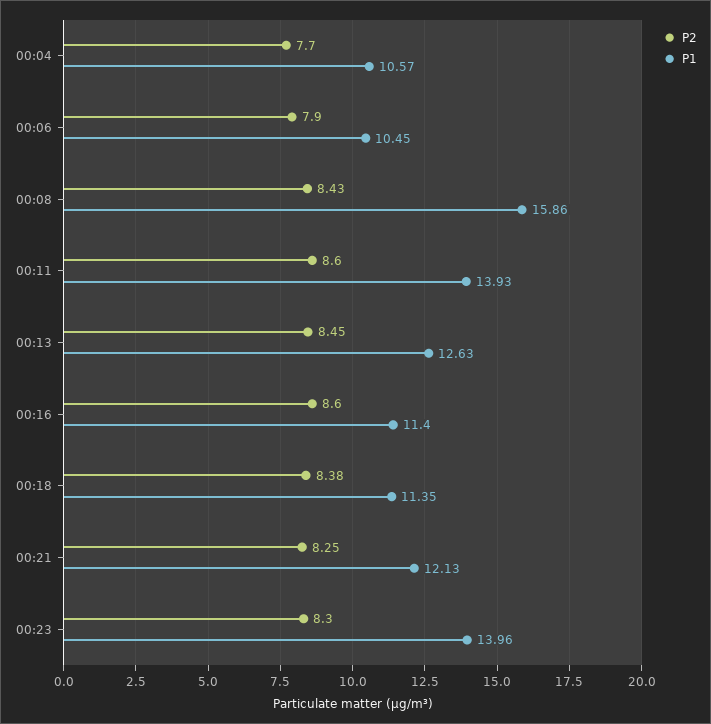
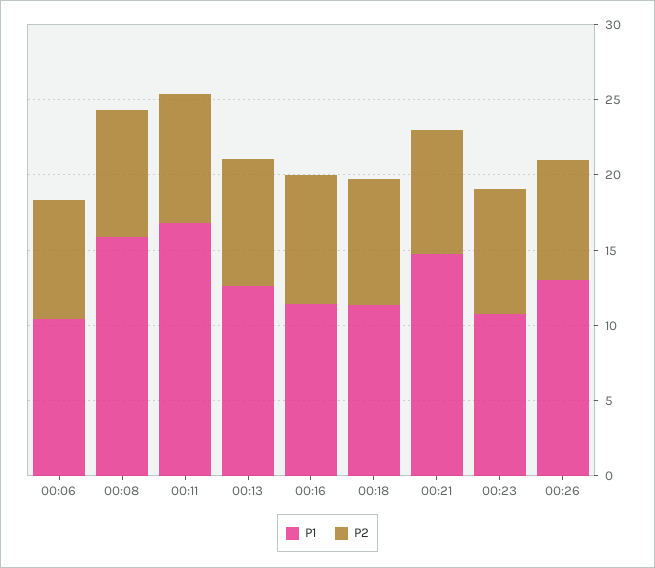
P2, 00:04: 7.7 -> none
P1, 00:04: 10.57 -> none
P1, 00:11: 13.93 -> 17
P1, 00:21: 12.13 -> 15
P1, 00:23: 13.96 -> 11
P1, 00:26: none -> 13
P2, 00:26: none -> 8

